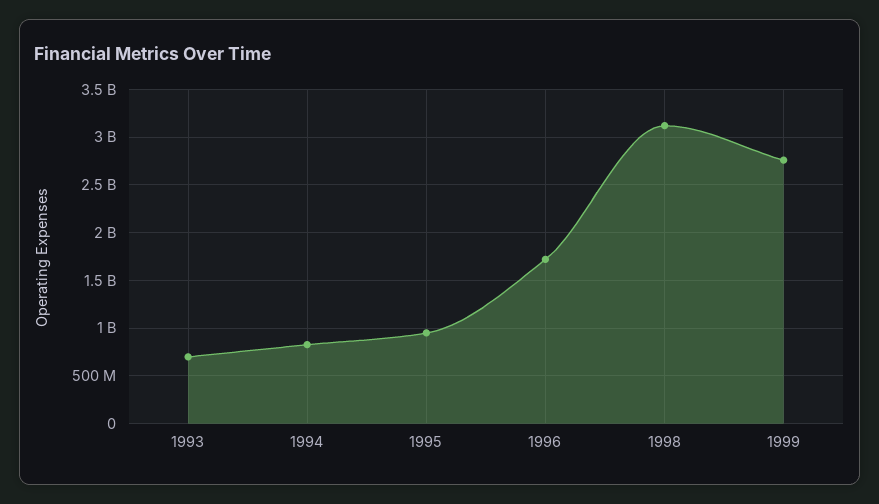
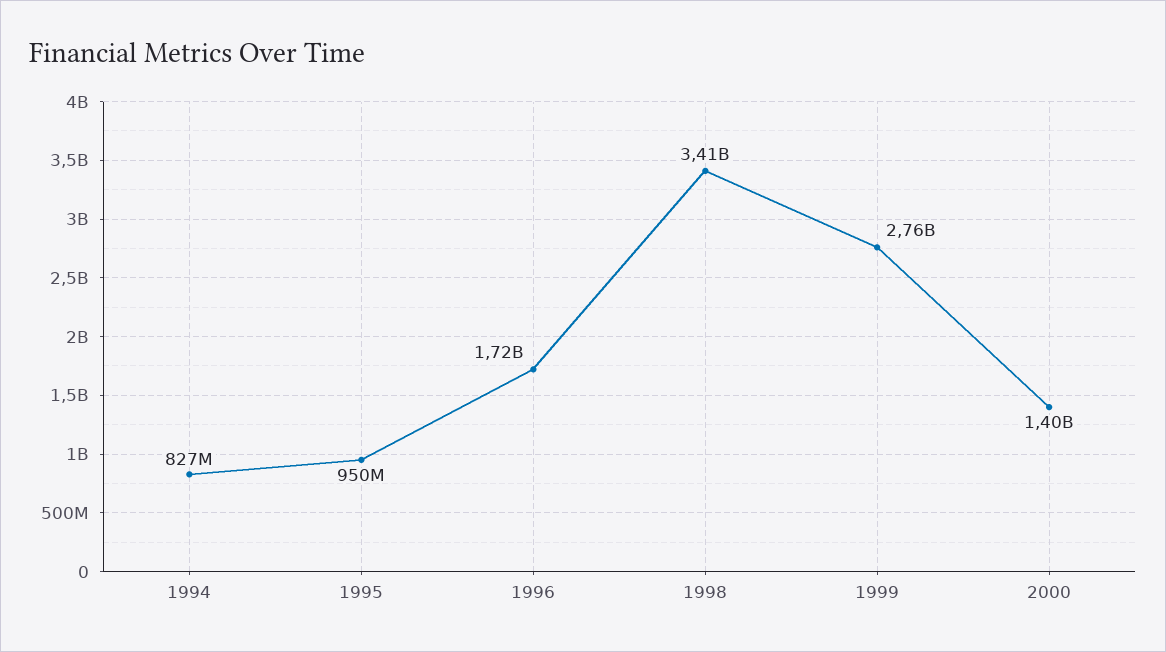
1993: 700000000 -> none
1998: 3100000000 -> 3410000000
2000: none -> 1400000000

